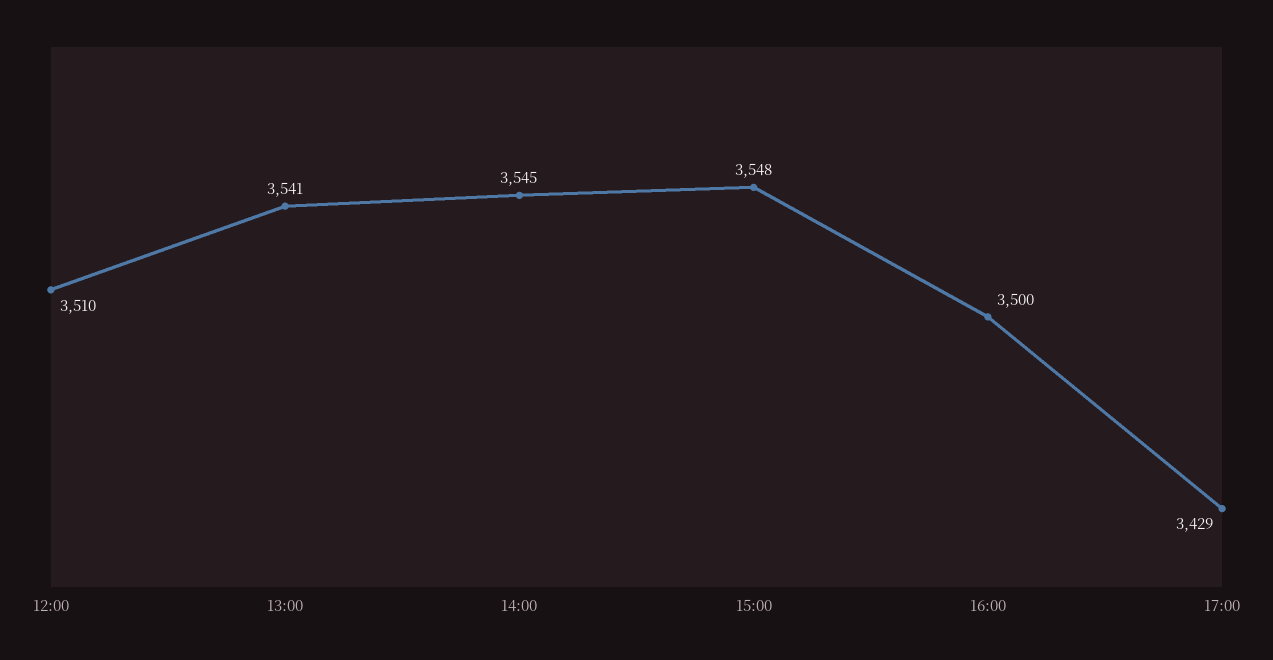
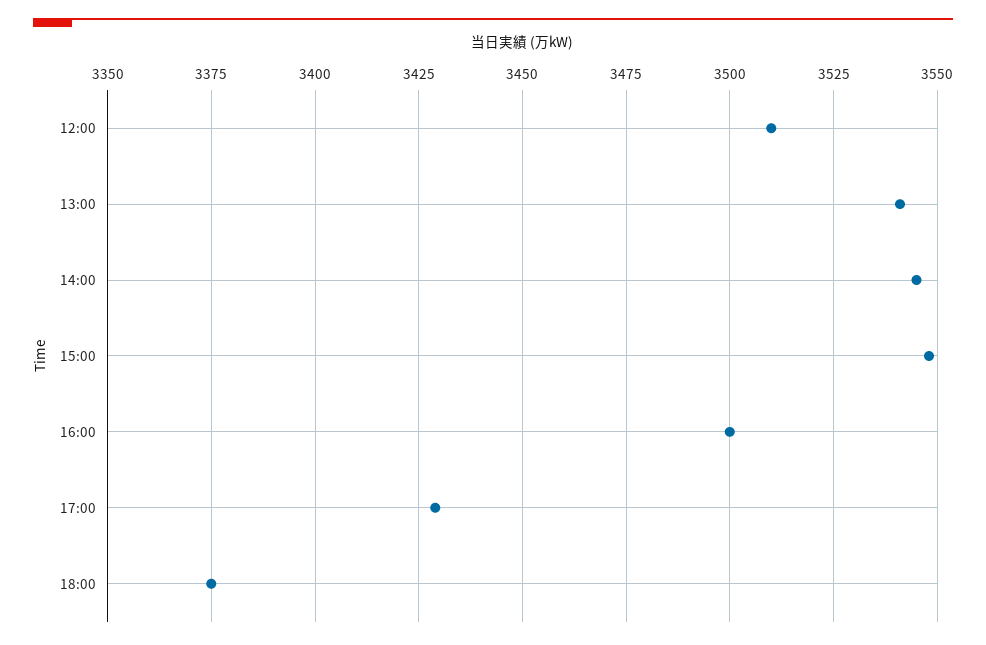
18:00: none -> 3375

